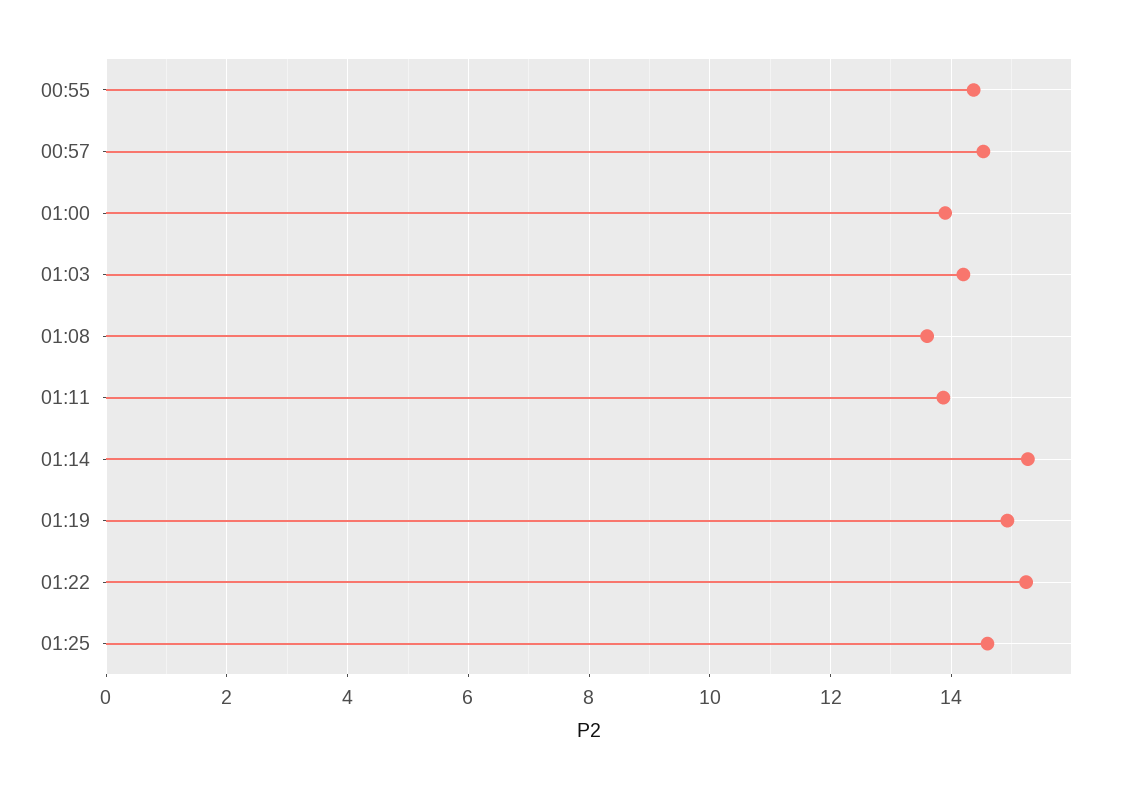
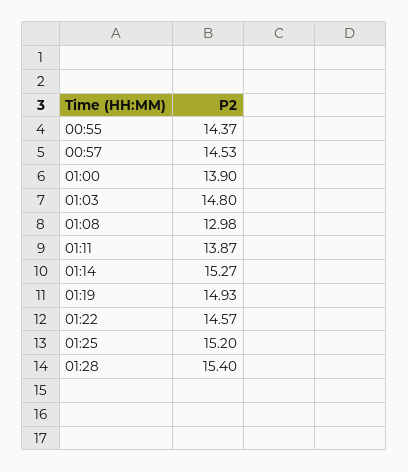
01:03: 14.2 -> 14.8
01:08: 13.6 -> 12.98
01:22: 15.2 -> 14.57
01:25: 14.6 -> 15.2
01:28: none -> 15.4

